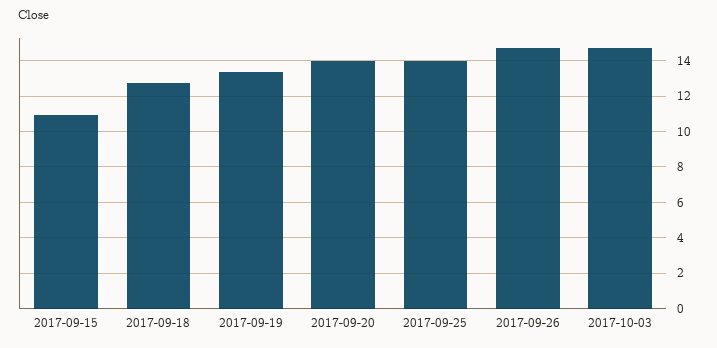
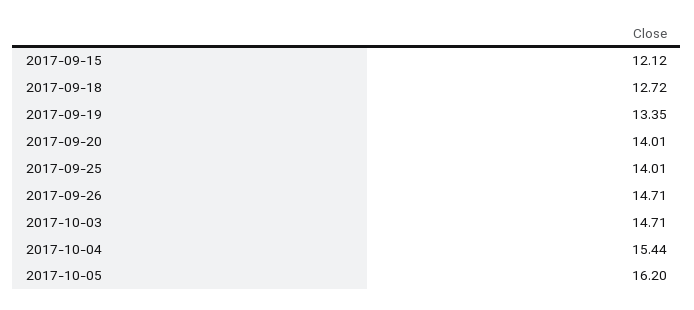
2017-09-15: 11 -> 12.12
2017-10-04: none -> 15.44
2017-10-05: none -> 16.2

